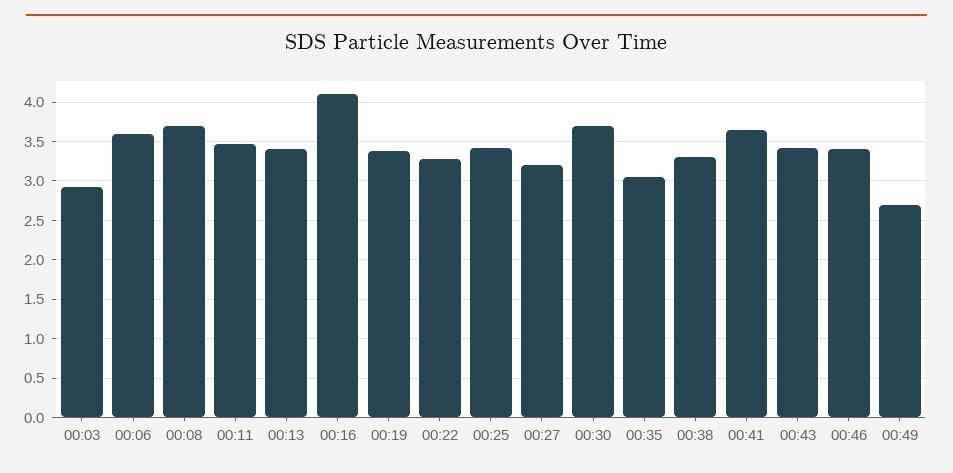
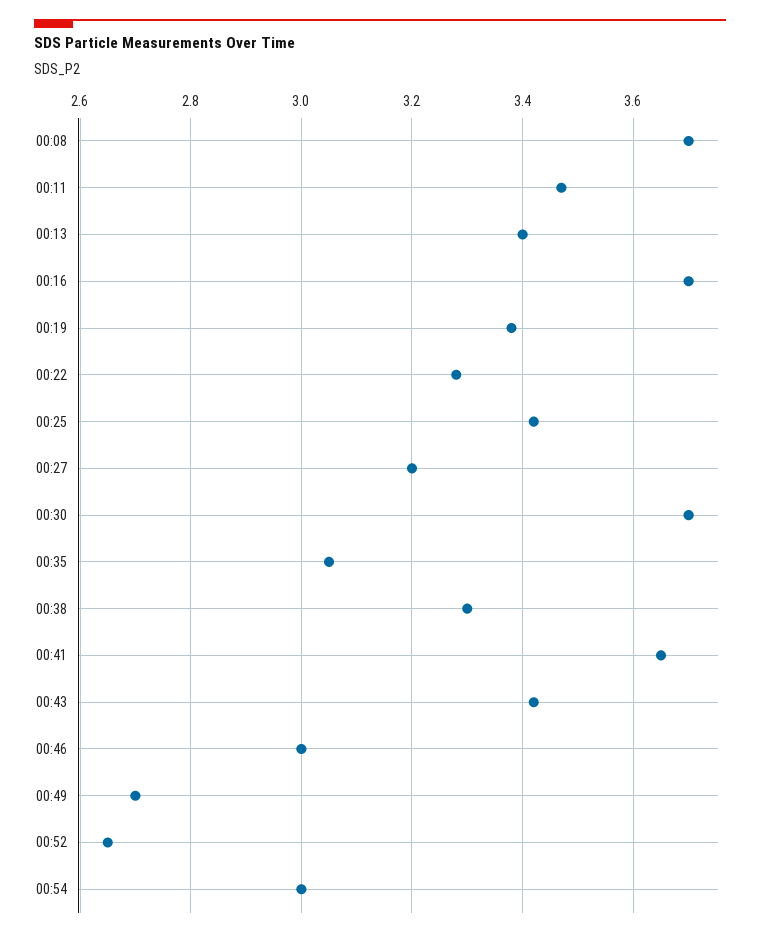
00:03: 2.9 -> none
00:06: 3.6 -> none
00:16: 4.1 -> 3.7
00:46: 3.4 -> 3
00:52: none -> 2.65
00:54: none -> 3

